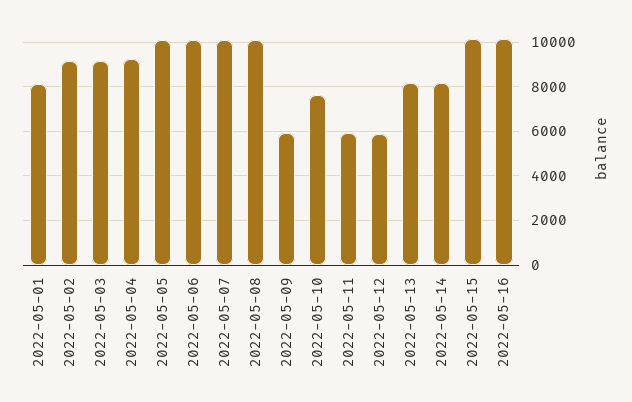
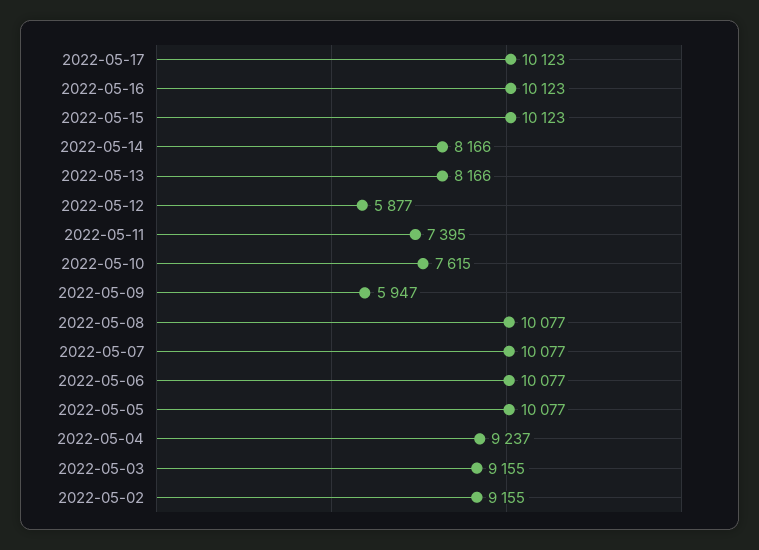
2022-05-01: 8000 -> none
2022-05-11: 6000 -> 7395
2022-05-17: none -> 10123

